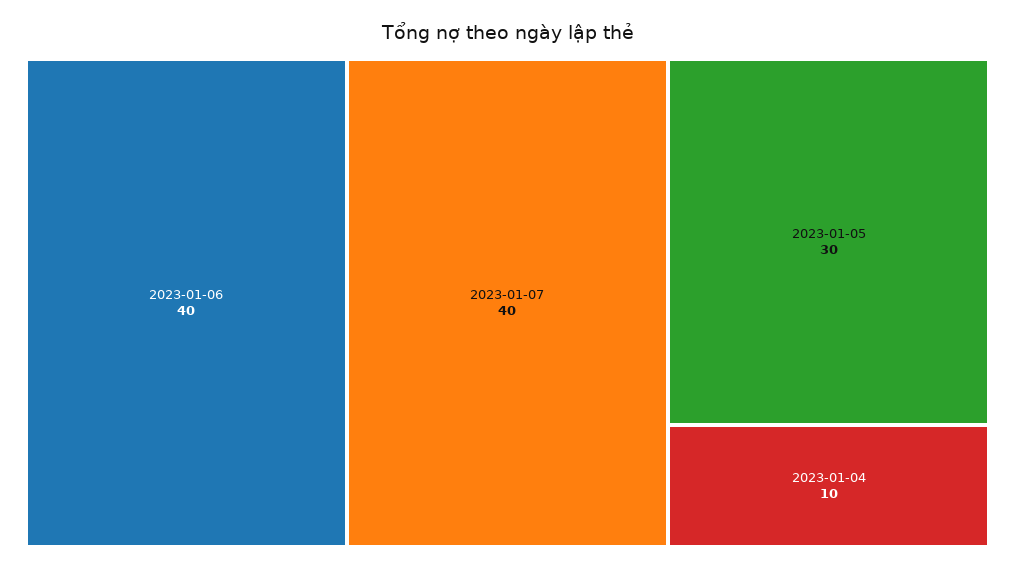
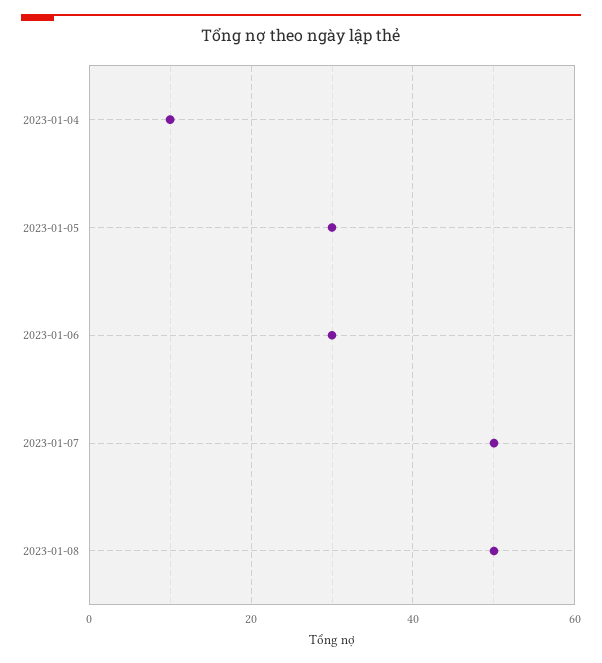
2023-01-06: 40 -> 30
2023-01-07: 40 -> 50
2023-01-08: none -> 50

